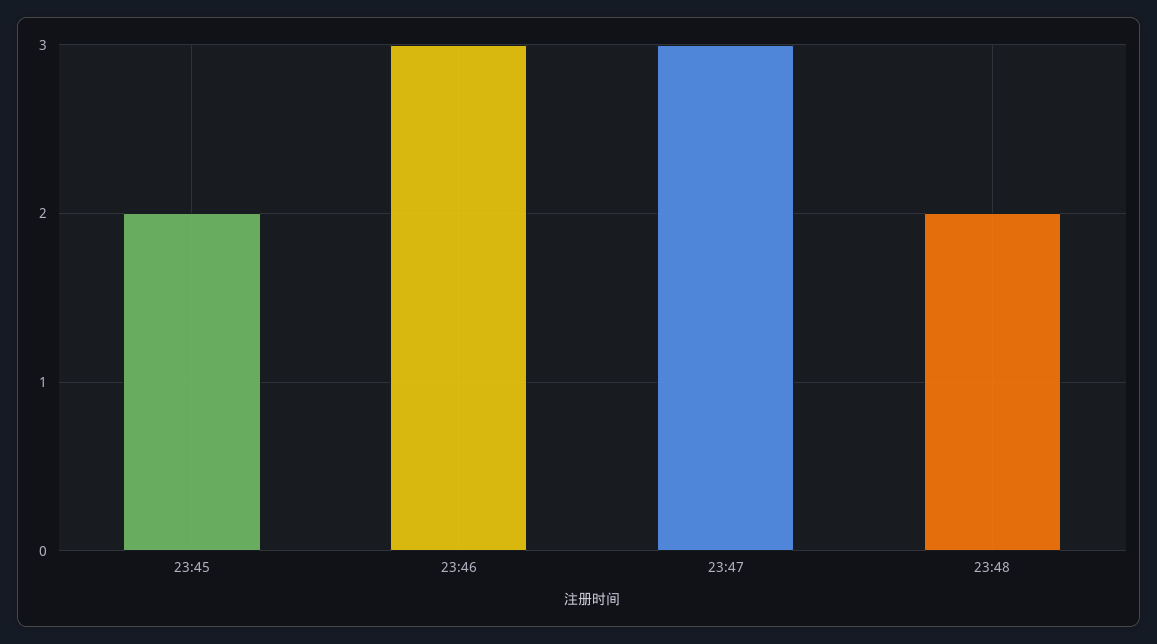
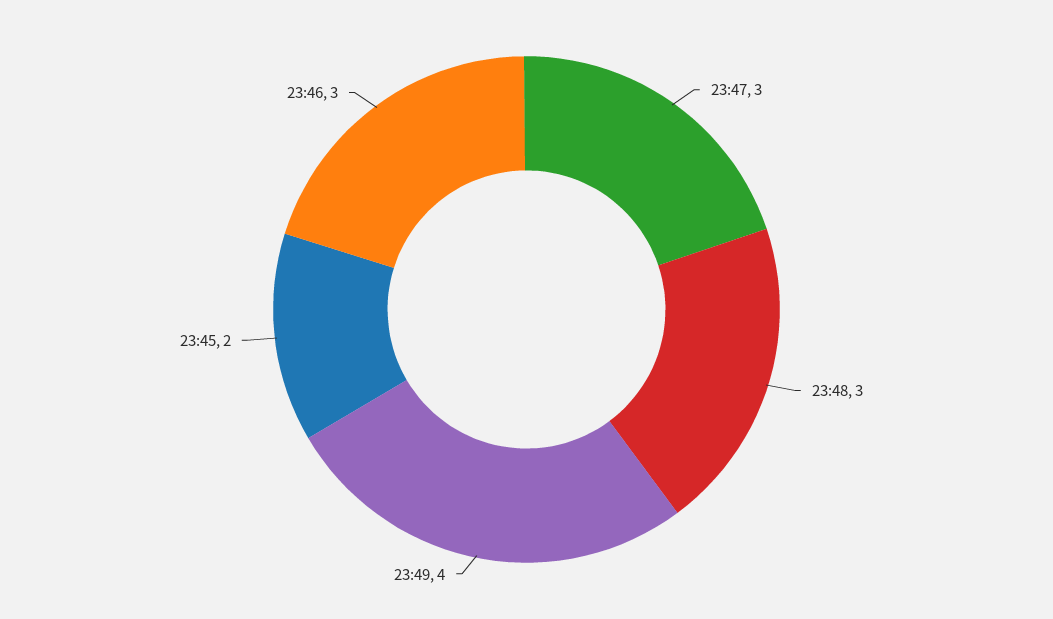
23:48: 2 -> 3
23:49: none -> 4

